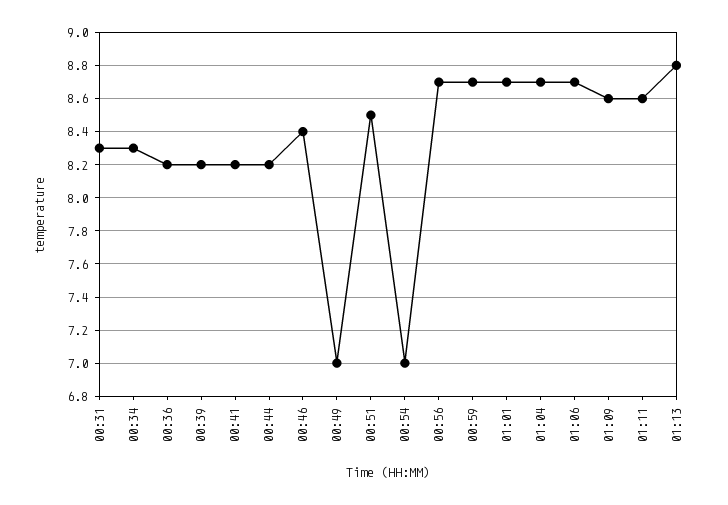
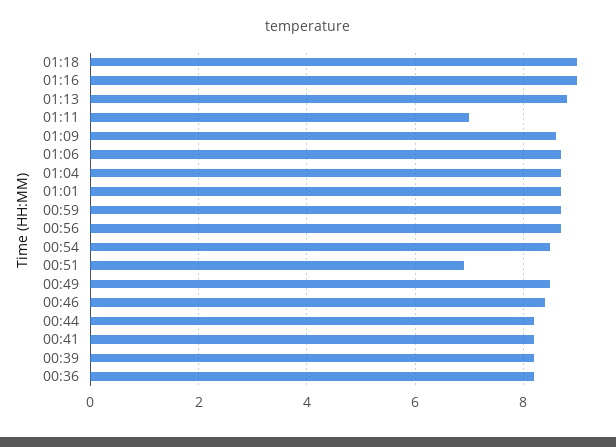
00:31: 8.3 -> none
00:34: 8.3 -> none
00:49: 7 -> 8.5
00:51: 8.5 -> 7
00:54: 7 -> 8.5
01:11: 8.6 -> 7
01:18: none -> 9
01:16: none -> 9

